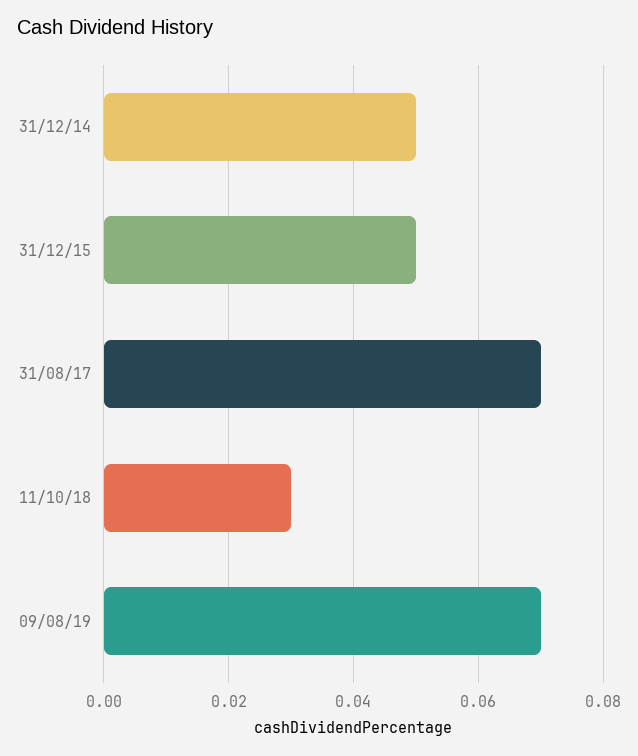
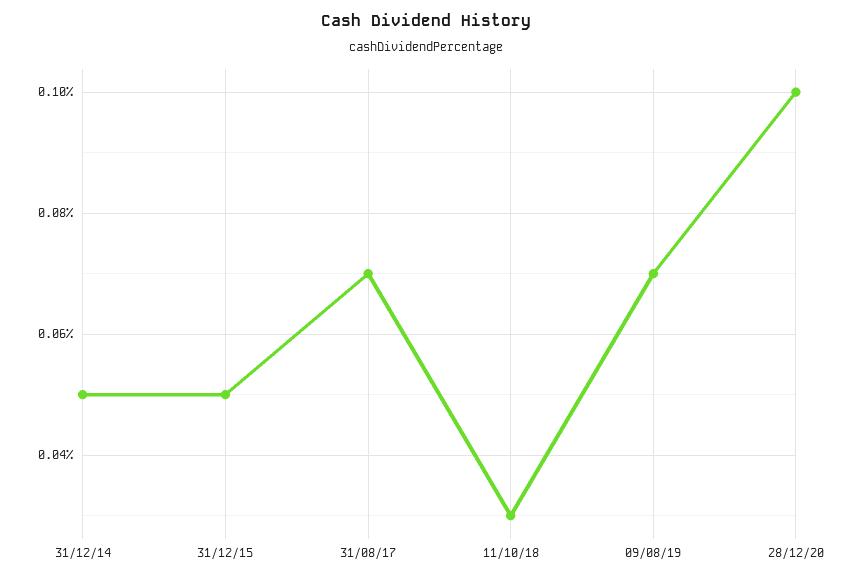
28/12/20: none -> 0.1

